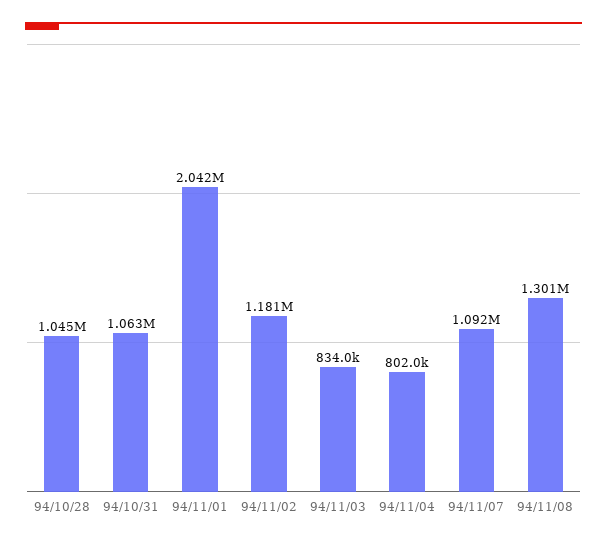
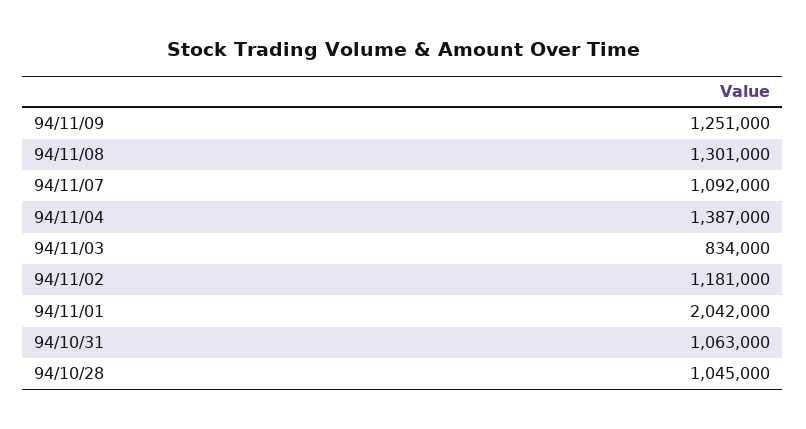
94/11/04: 802000 -> 1387000
94/11/09: none -> 1251000

